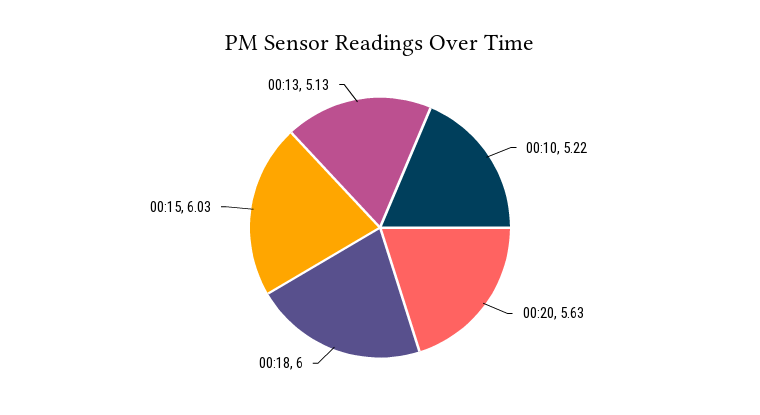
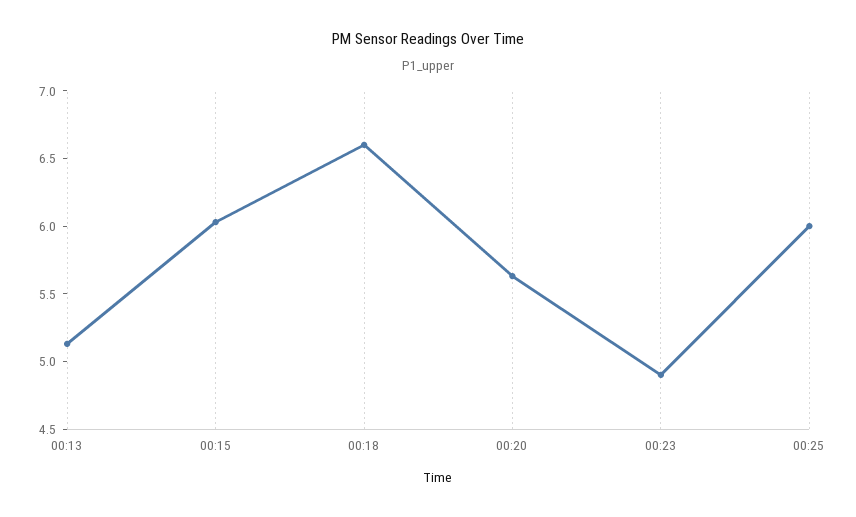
00:10: 5.22 -> none
00:18: 6 -> 6.6
00:23: none -> 4.9
00:25: none -> 6

